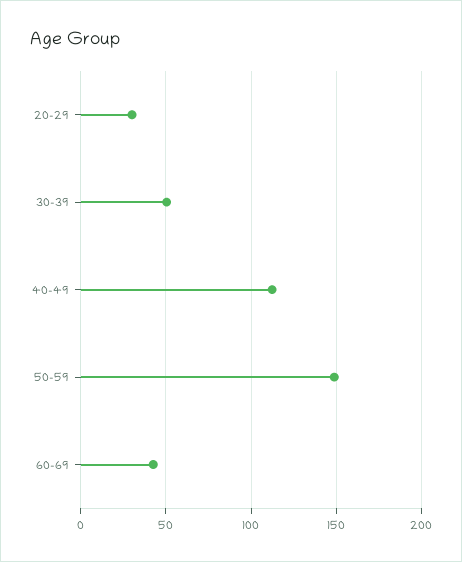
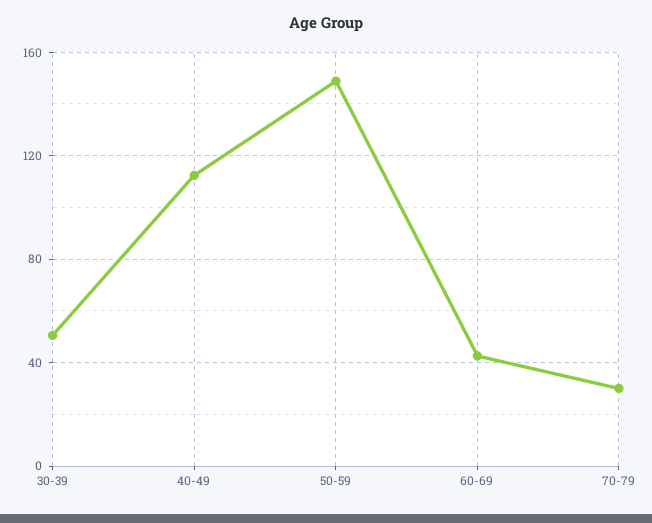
20-29: 30 -> none
70-79: none -> 30

